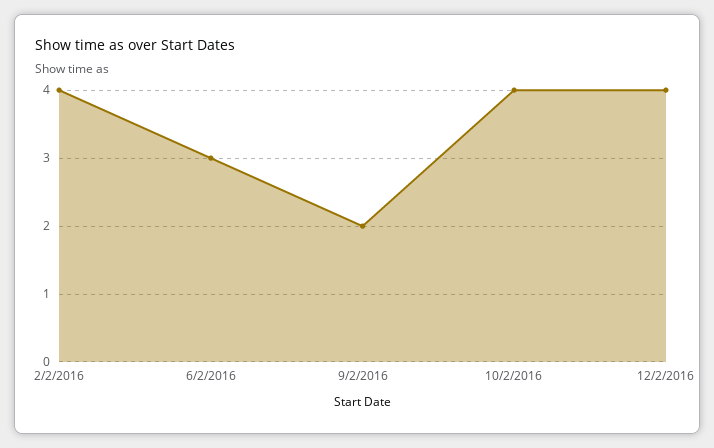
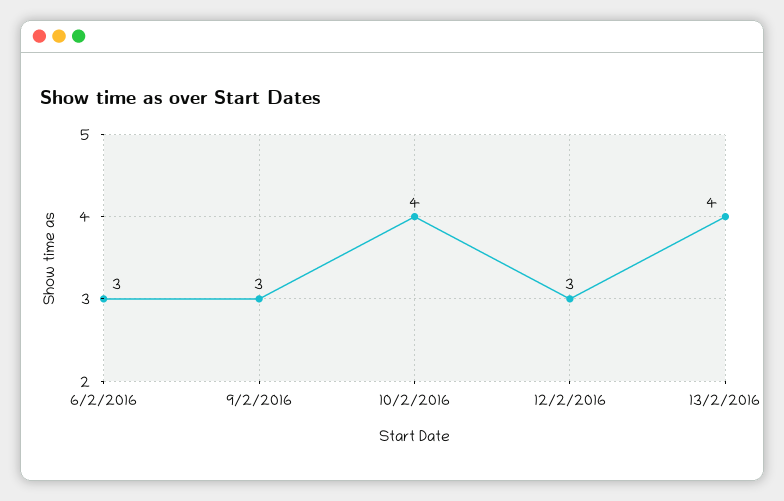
2/2/2016: 4 -> none
9/2/2016: 2 -> 3
12/2/2016: 4 -> 3
13/2/2016: none -> 4

